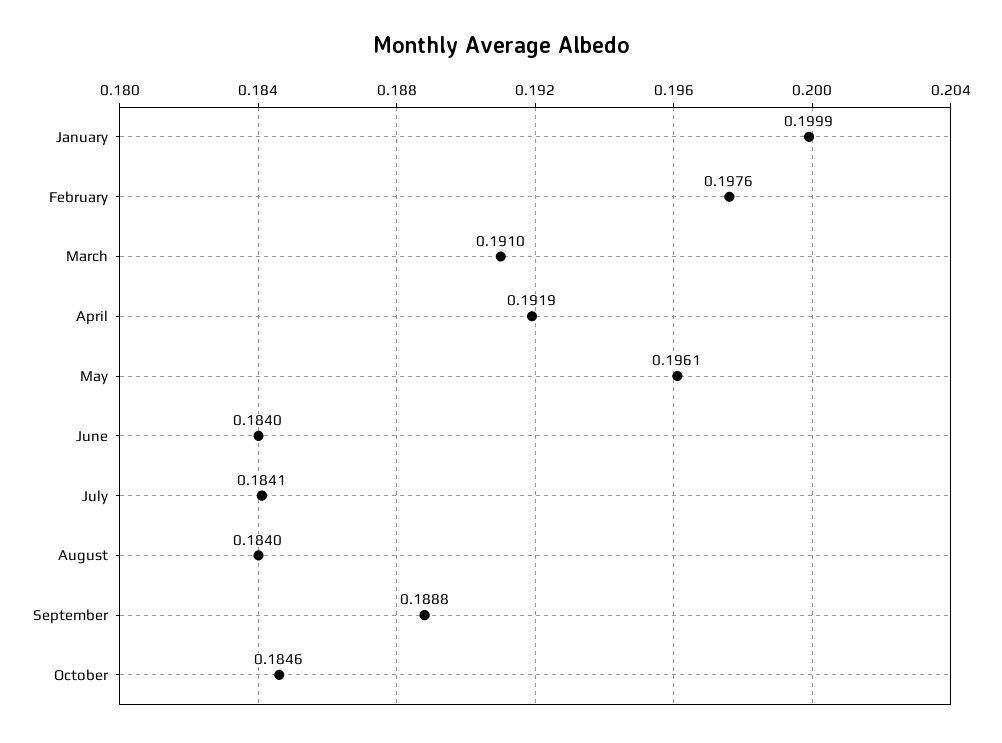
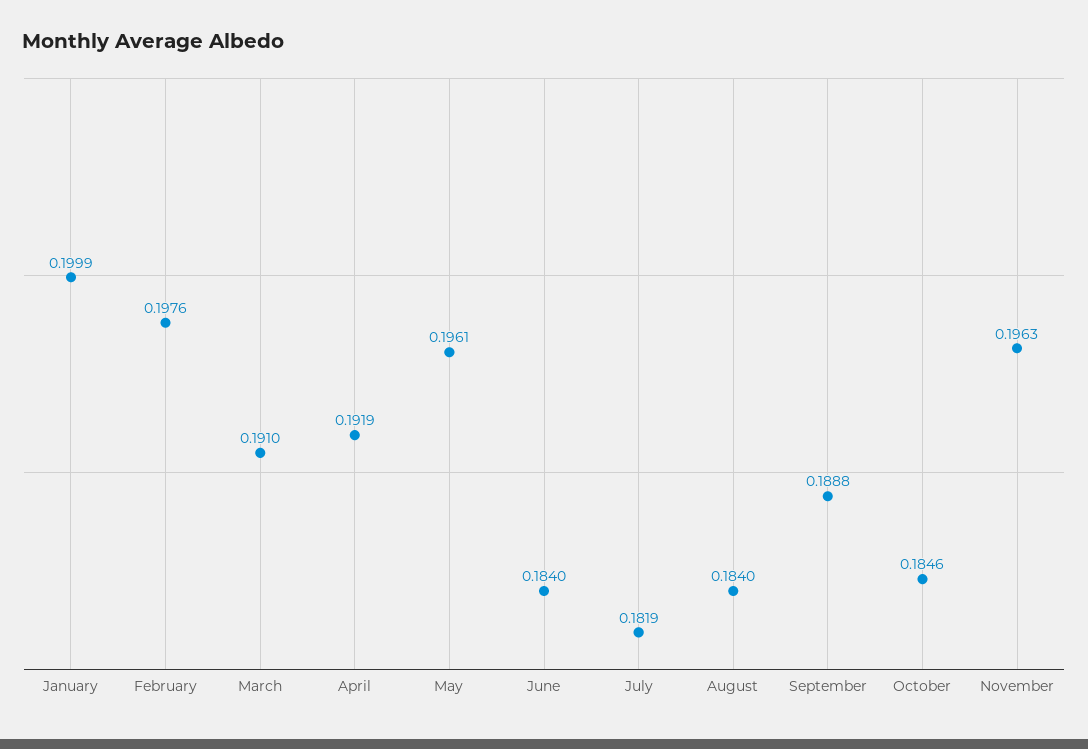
July: 0.1841 -> 0.1819
November: none -> 0.1963

